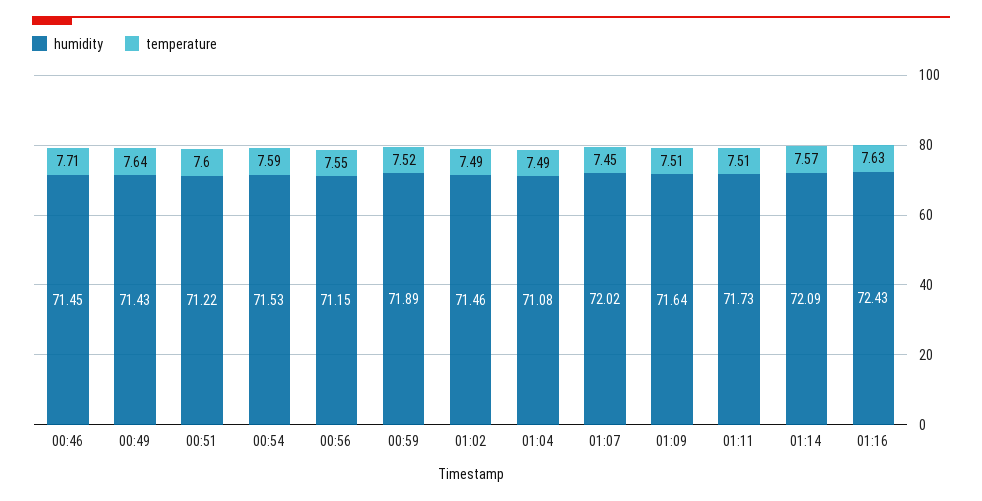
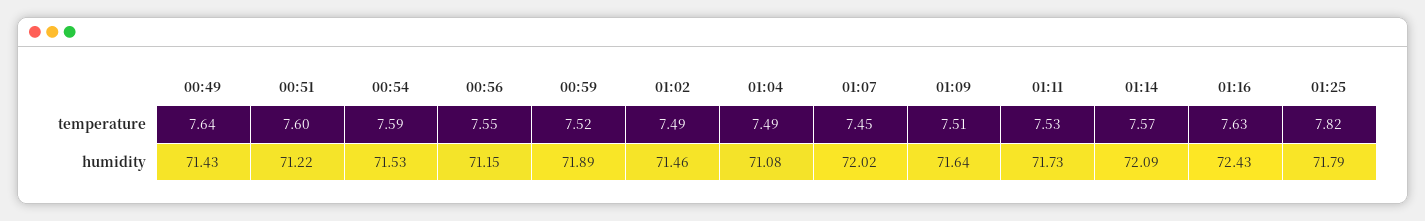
humidity, 00:46: 71.45 -> none
temperature, 00:46: 7.71 -> none
temperature, 01:11: 7.51 -> 7.53
temperature, 01:25: none -> 7.82
humidity, 01:25: none -> 71.79

